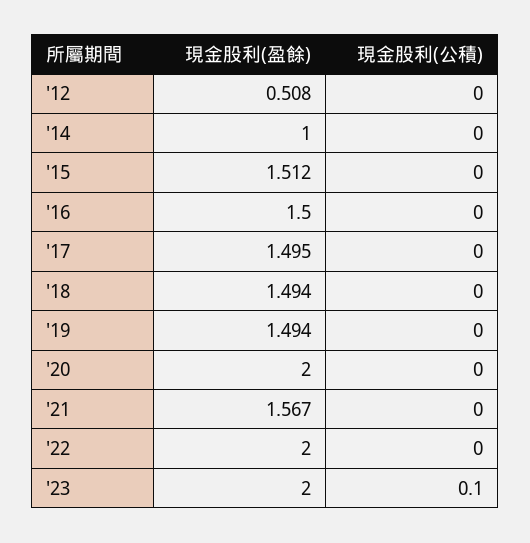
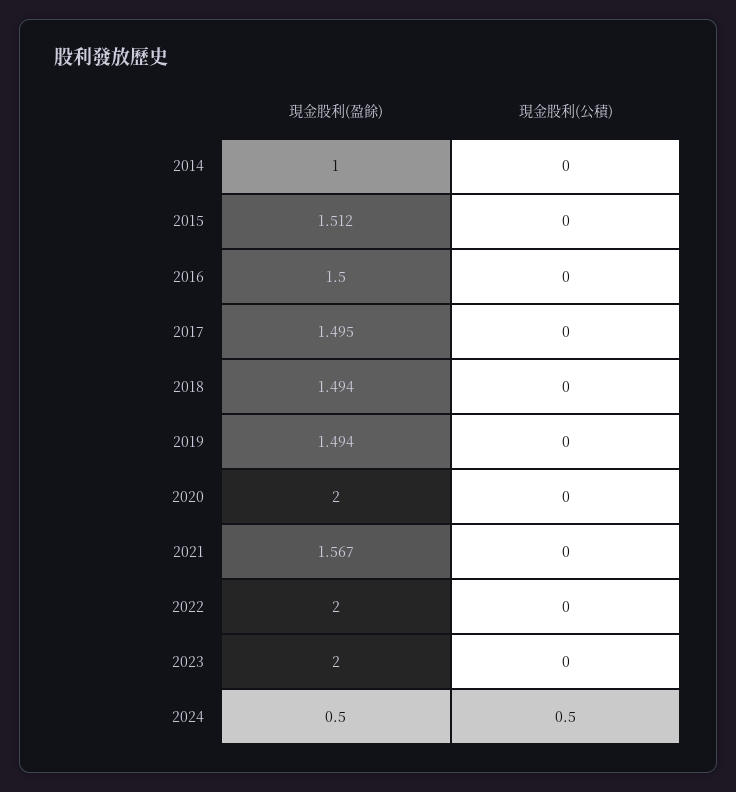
現金股利(盈餘), '12: 0.508 -> none
現金股利(公積), '12: 0 -> none
現金股利(公積), '23: 0.1 -> 0
現金股利(盈餘), 2024: none -> 0.5
現金股利(公積), 2024: none -> 0.5

